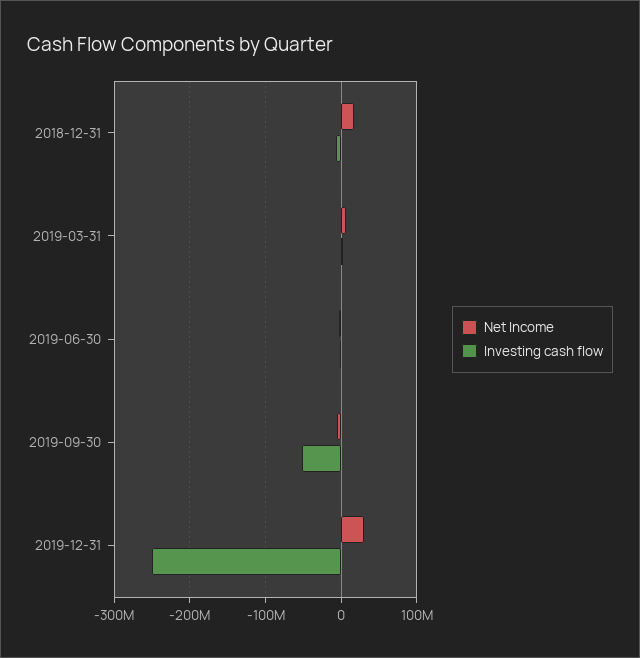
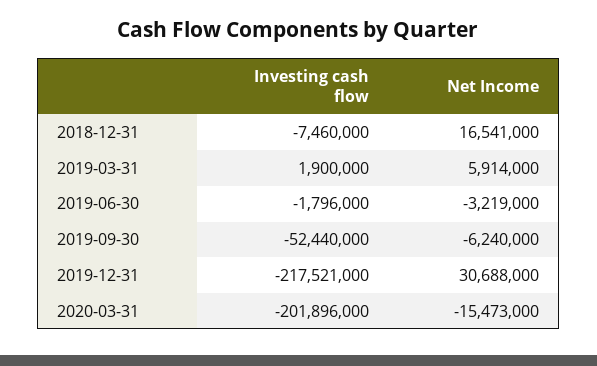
Investing cash flow, 2019-12-31: -250000000 -> -217521000
Investing cash flow, 2020-03-31: none -> -201896000
Net Income, 2020-03-31: none -> -15473000

